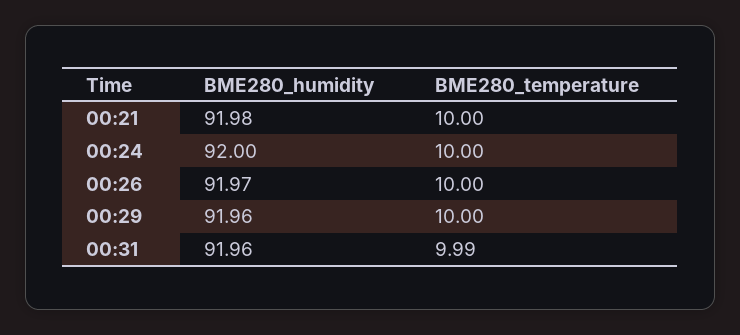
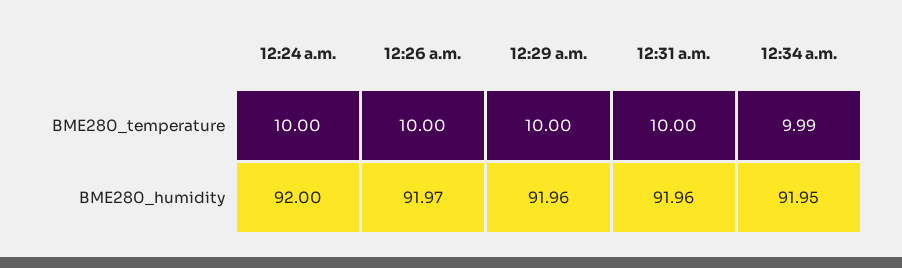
BME280_humidity, 00:21: 91.98 -> none
BME280_temperature, 00:21: 10 -> none
BME280_temperature, 00:31: 9.99 -> 10
BME280_temperature, 12:34 a.m.: none -> 9.99
BME280_humidity, 12:34 a.m.: none -> 91.95

